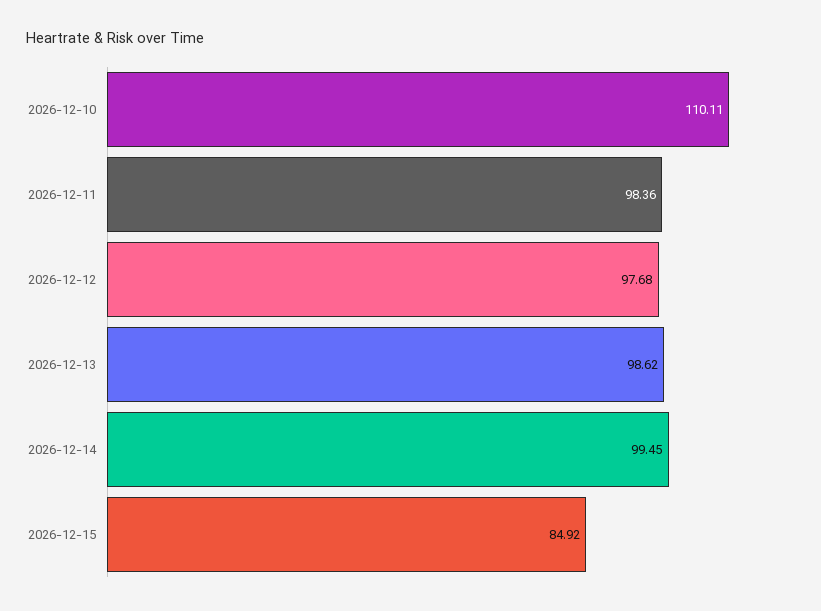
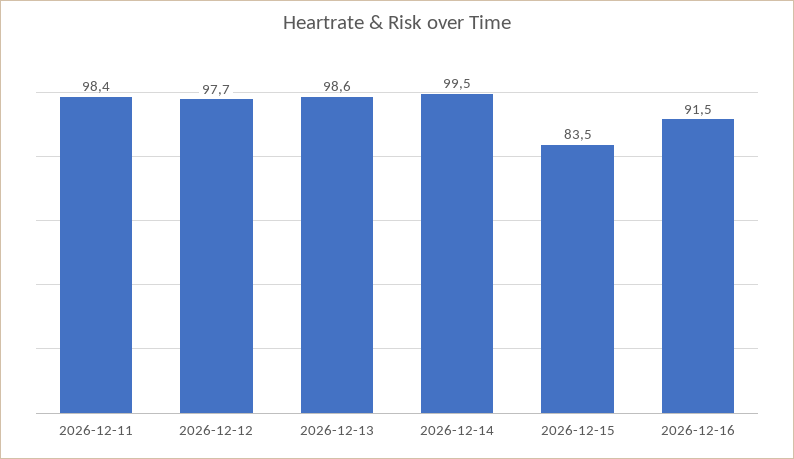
2026-12-10: 110.11 -> none
2026-12-15: 84.92 -> 83.5
2026-12-16: none -> 91.5

